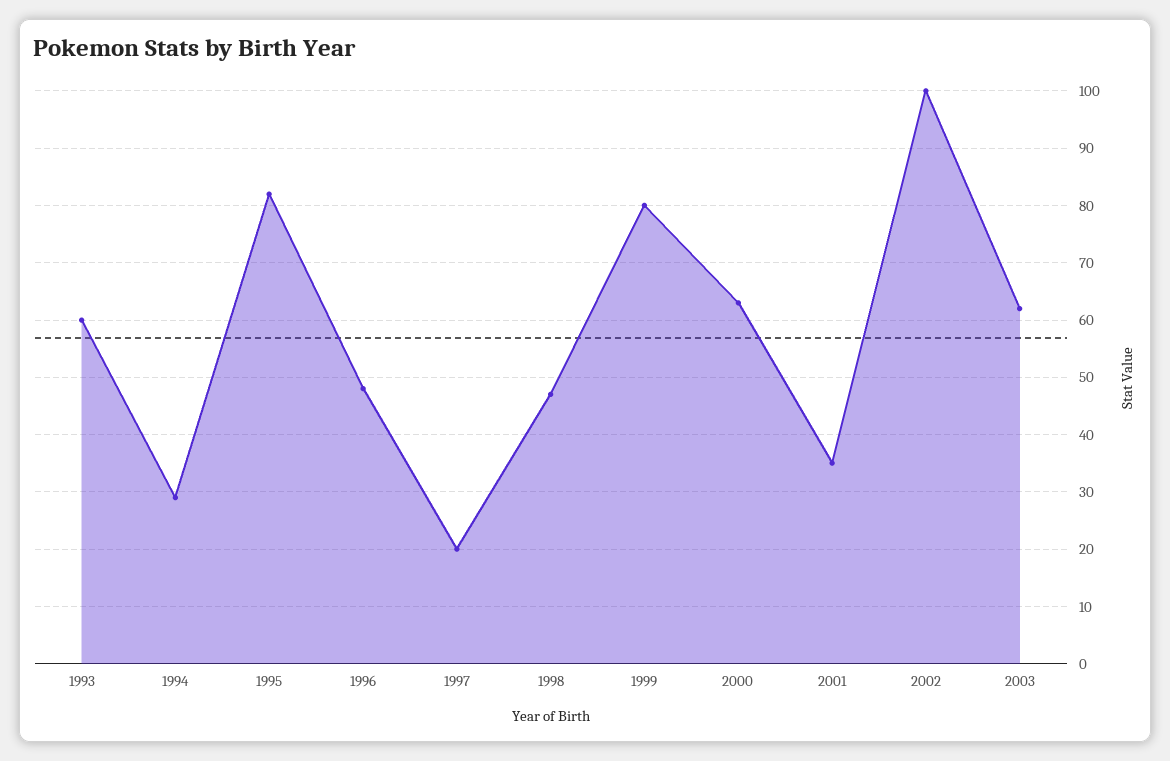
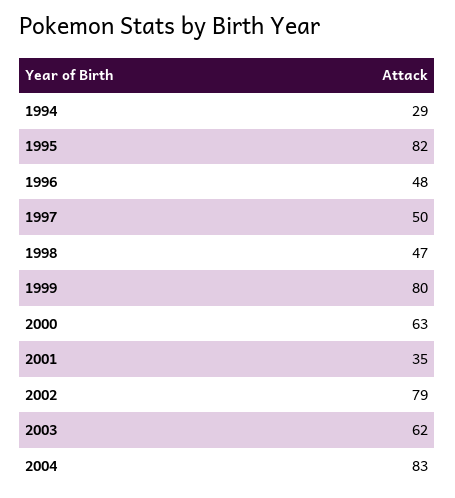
1993: 60 -> none
1997: 20 -> 50
2002: 100 -> 79
2004: none -> 83

